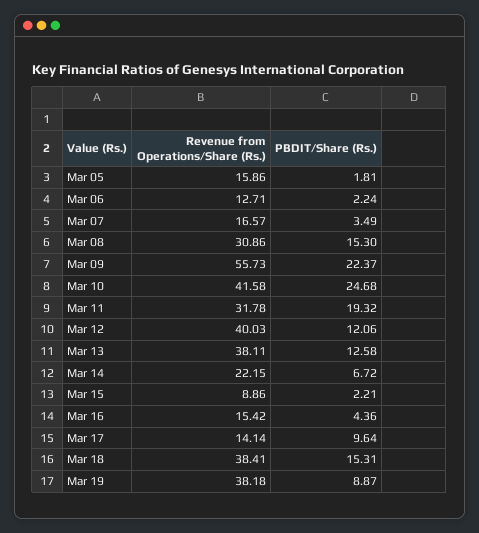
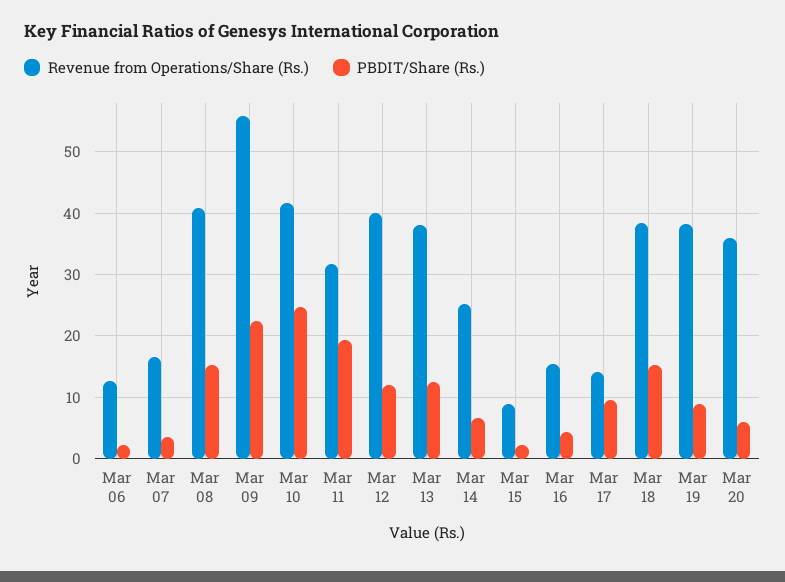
Revenue from Operations/Share (Rs.), Mar 05: 15.86 -> none
PBDIT/Share (Rs.), Mar 05: 1.81 -> none
Revenue from Operations/Share (Rs.), Mar 08: 30.86 -> 41
Revenue from Operations/Share (Rs.), Mar 14: 22.15 -> 25
Revenue from Operations/Share (Rs.), Mar 20: none -> 36
PBDIT/Share (Rs.), Mar 20: none -> 6

